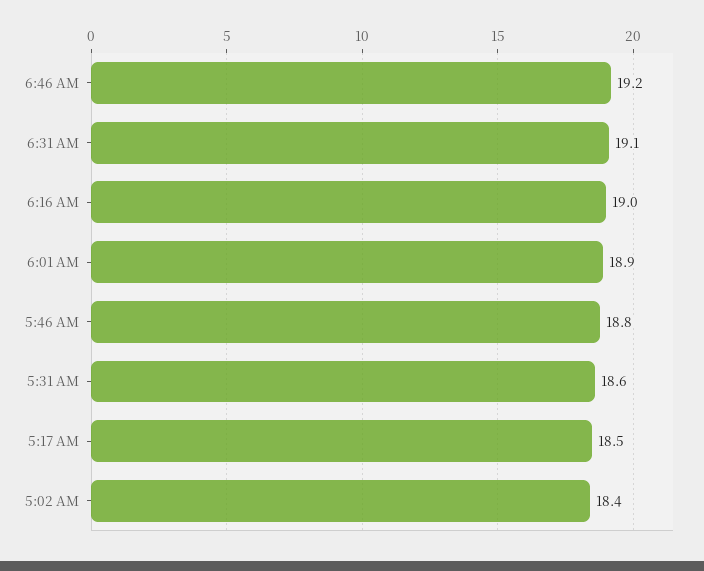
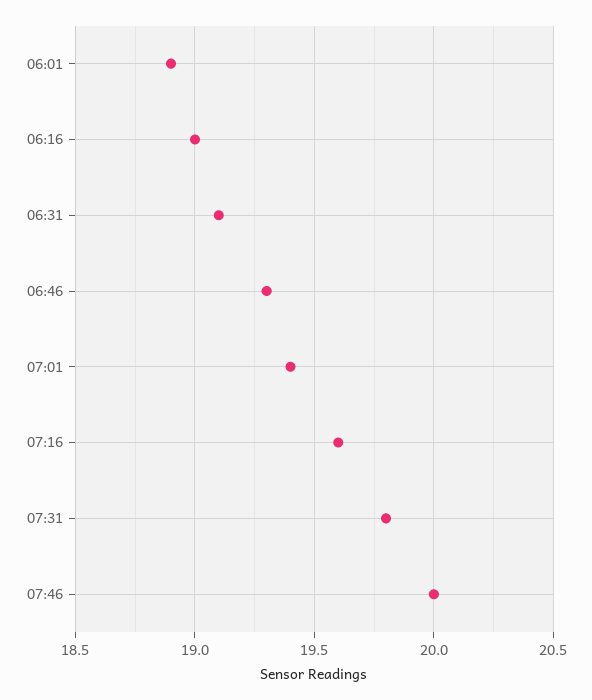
6:46 AM: 19.2 -> 19.3
5:46 AM: 18.8 -> none
5:31 AM: 18.6 -> none
5:17 AM: 18.5 -> none
5:02 AM: 18.4 -> none
07:01: none -> 19.4
07:16: none -> 19.6
07:31: none -> 19.8
07:46: none -> 20

